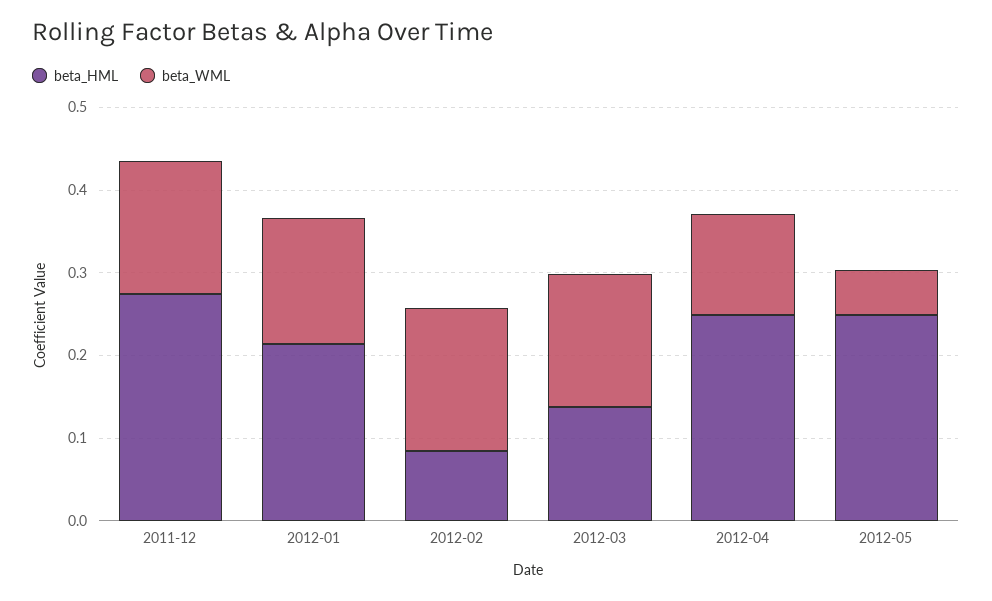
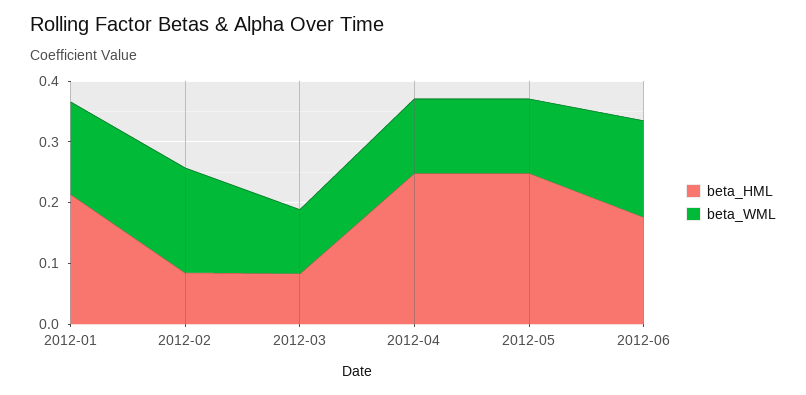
beta_HML, 2011-12: 0.28 -> none
beta_WML, 2011-12: 0.16 -> none
beta_HML, 2012-03: 0.14 -> 0.08
beta_WML, 2012-03: 0.16 -> 0.1
beta_WML, 2012-05: 0.06 -> 0.12
beta_HML, 2012-06: none -> 0.18
beta_WML, 2012-06: none -> 0.16

